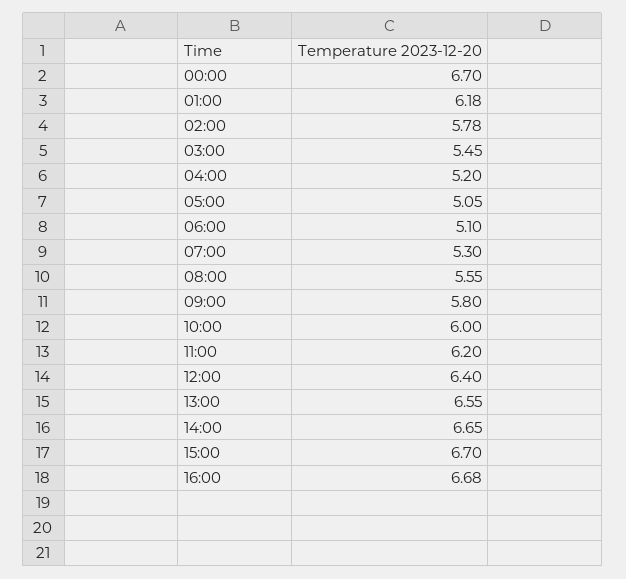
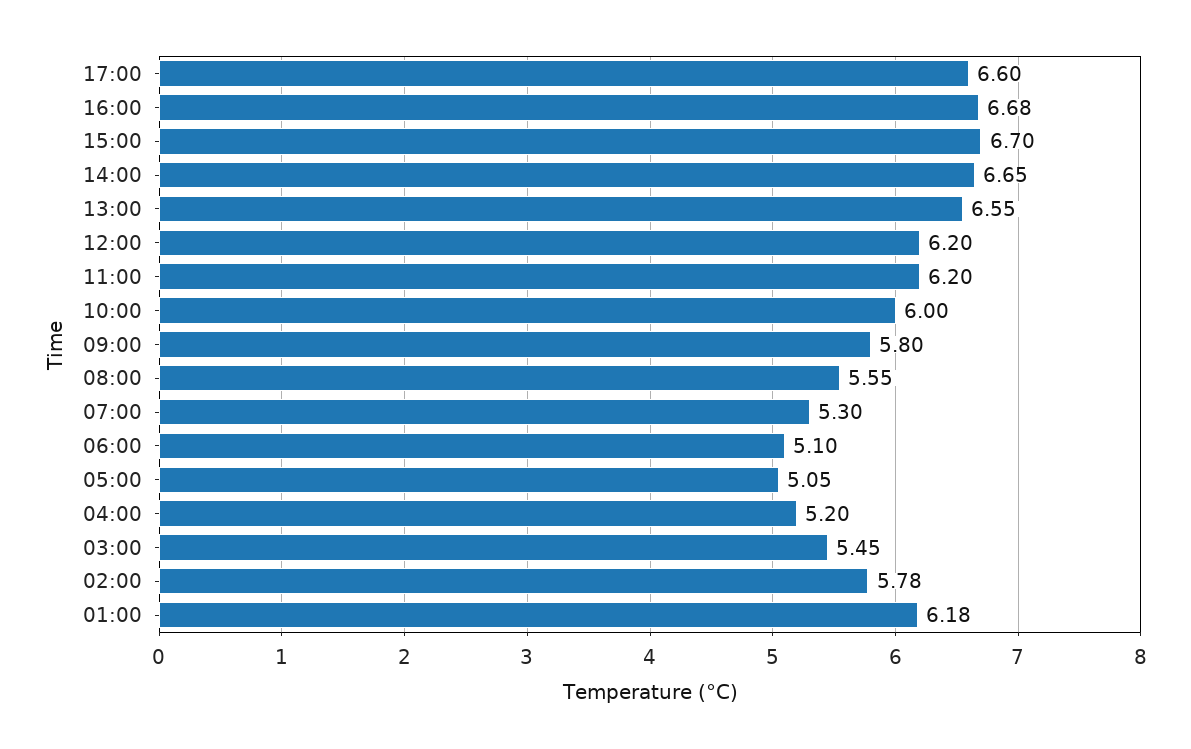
00:00: 6.7 -> none
12:00: 6.4 -> 6.2
17:00: none -> 6.6

